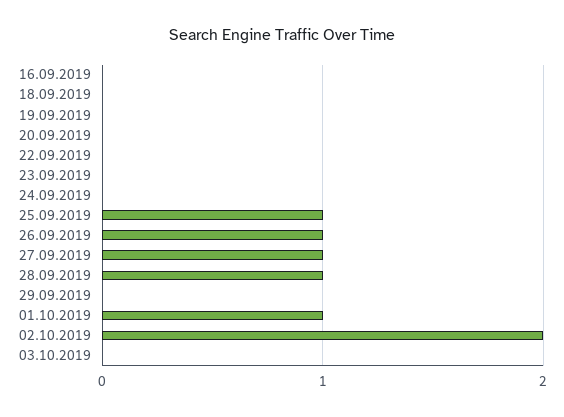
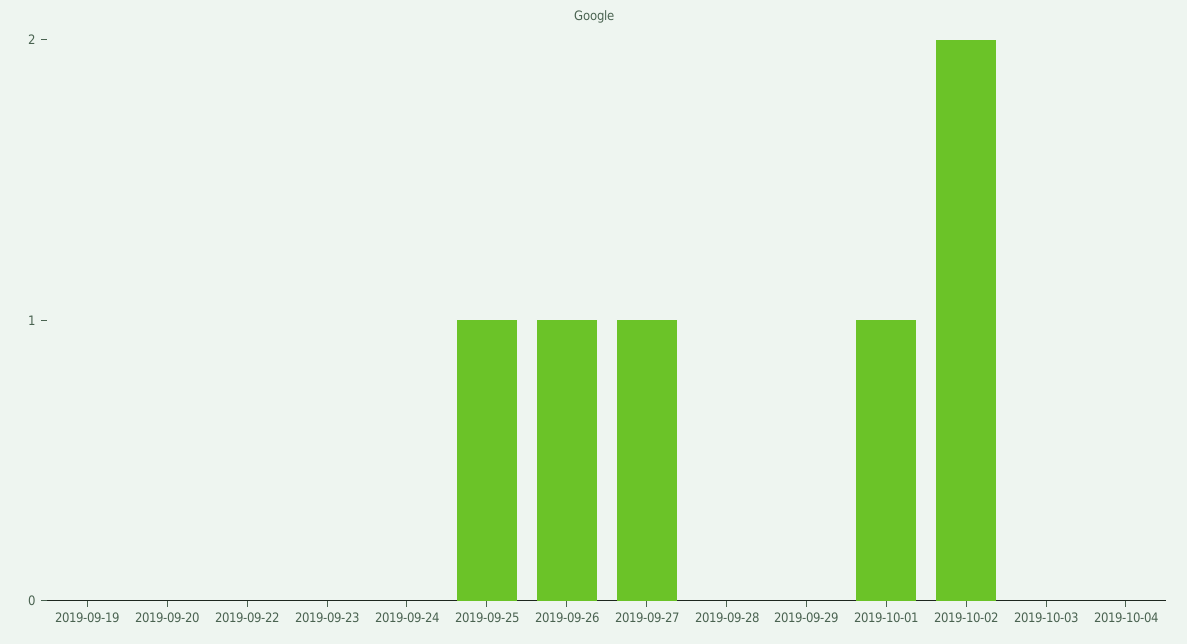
16.09.2019: 0 -> none
18.09.2019: 0 -> none
28.09.2019: 1 -> 0
2019-10-04: none -> 0

